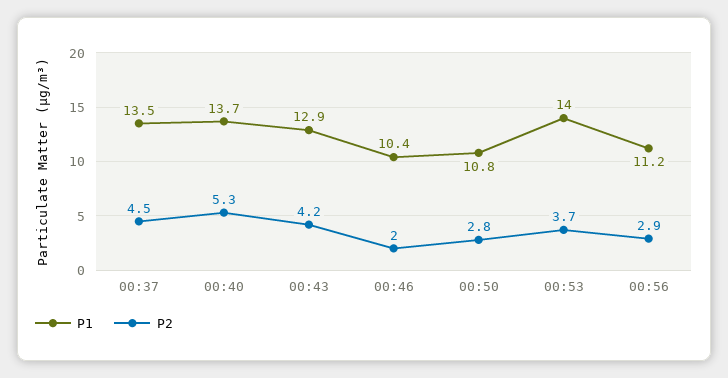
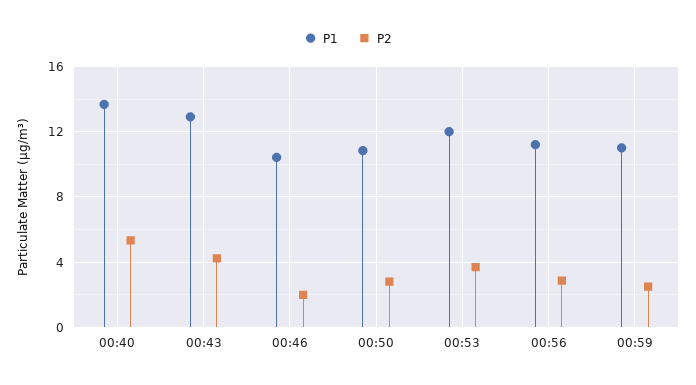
P1, 00:37: 13.5 -> none
P2, 00:37: 4.5 -> none
P1, 00:53: 14 -> 12
P1, 00:59: none -> 11
P2, 00:59: none -> 2.5

